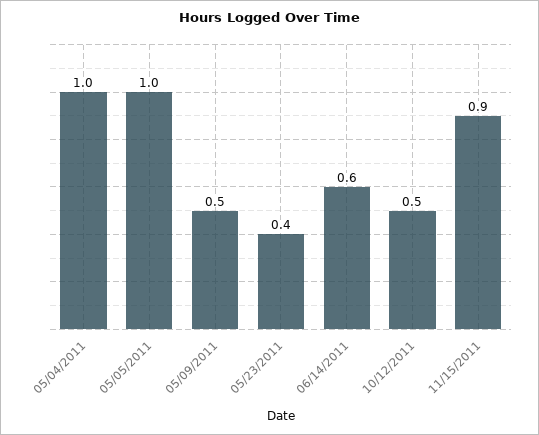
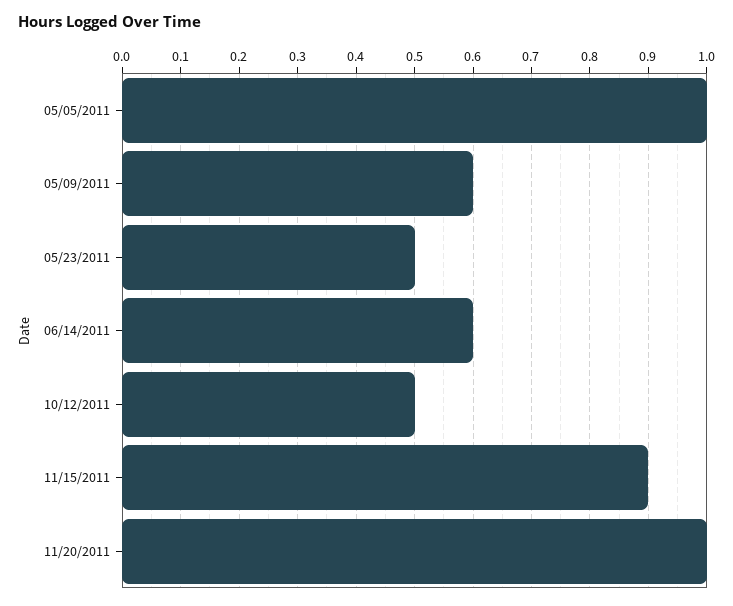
05/04/2011: 1 -> none
05/09/2011: 0.5 -> 0.6
05/23/2011: 0.4 -> 0.5
11/20/2011: none -> 1

